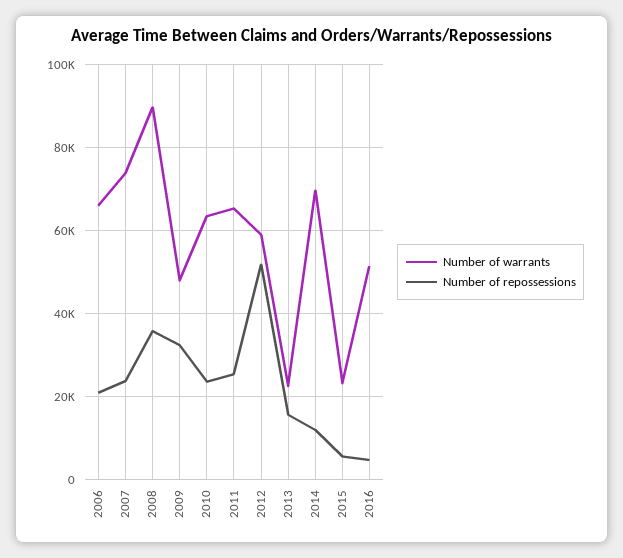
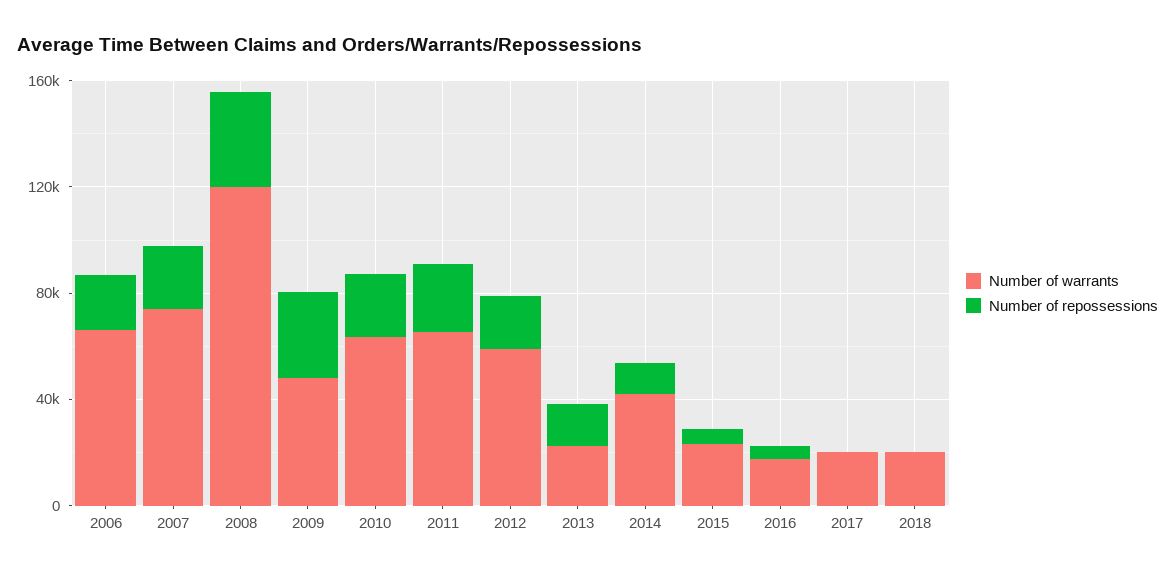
Number of warrants, 2008: 90000 -> 120000
Number of repossessions, 2012: 52000 -> 20000
Number of warrants, 2014: 70000 -> 40000
Number of warrants, 2016: 52000 -> 20000
Number of warrants, 2017: none -> 20000
Number of repossessions, 2017: none -> 0
Number of warrants, 2018: none -> 20000
Number of repossessions, 2018: none -> 0

